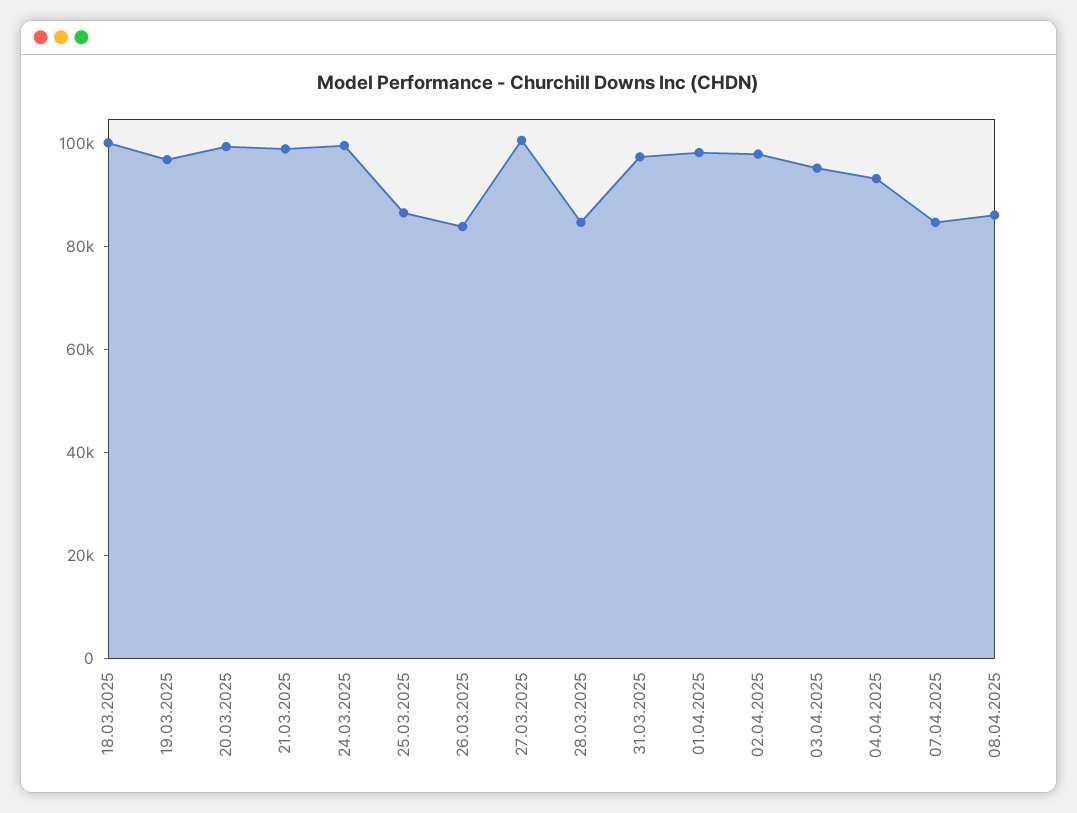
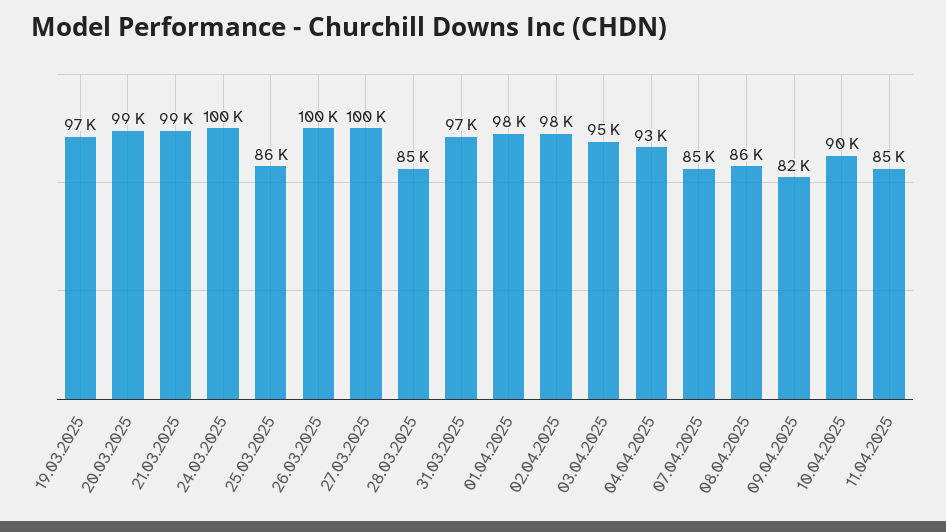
18.03.2025: 100000 -> none
26.03.2025: 85000 -> 100000
09.04.2025: none -> 82000
10.04.2025: none -> 90000
11.04.2025: none -> 85000

